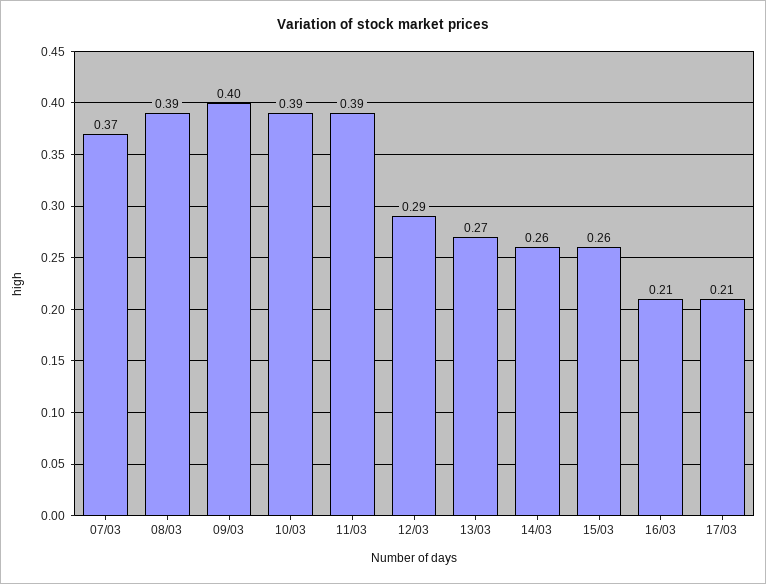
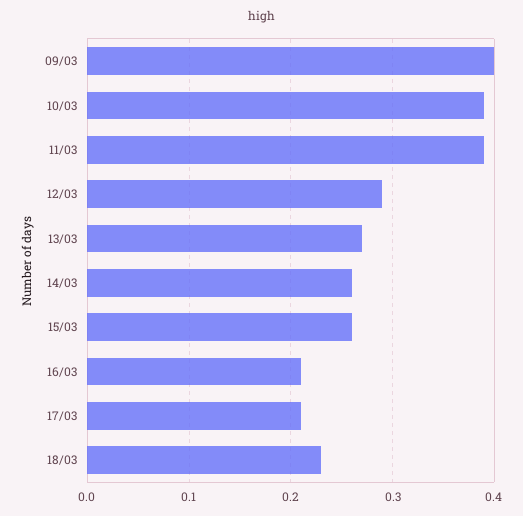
07/03: 0.37 -> none
08/03: 0.39 -> none
18/03: none -> 0.23

